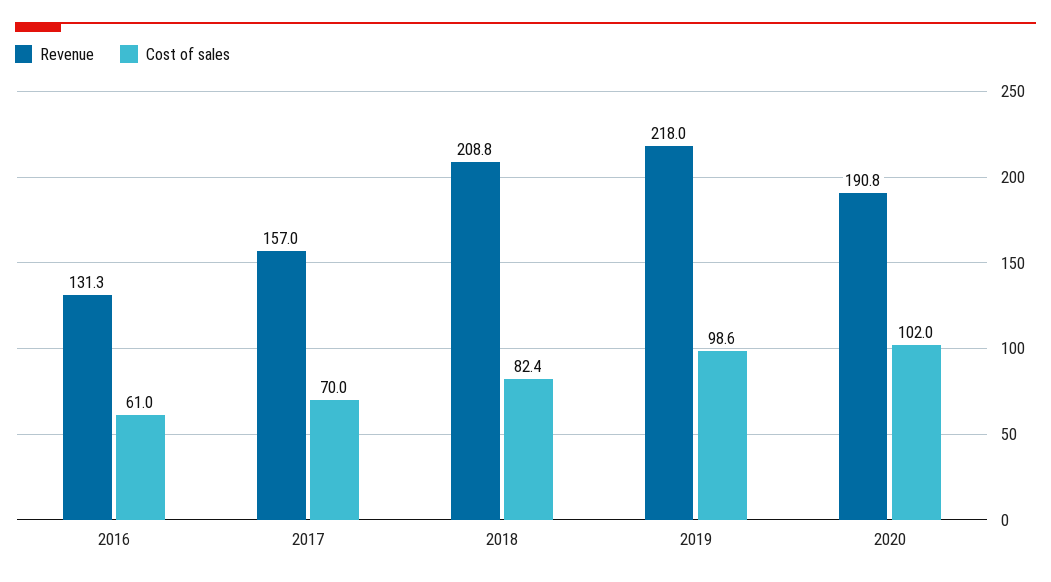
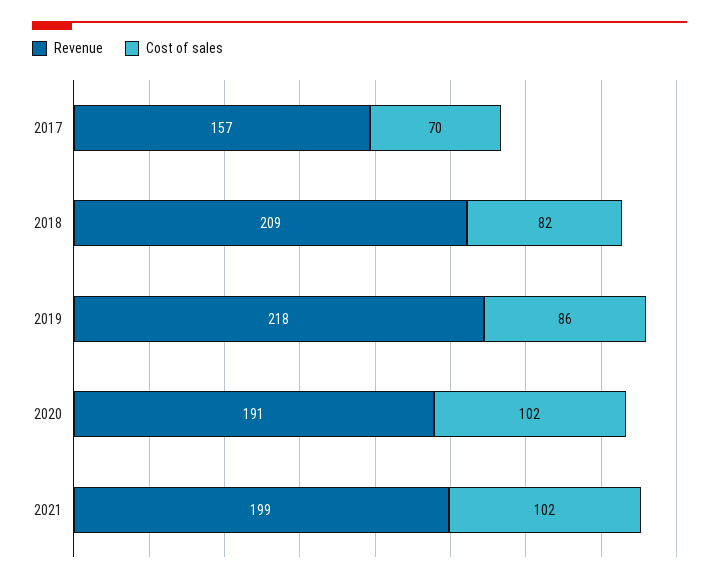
Revenue, 2016: 131.3 -> none
Cost of sales, 2016: 61 -> none
Cost of sales, 2019: 98.6 -> 86
Revenue, 2021: none -> 199
Cost of sales, 2021: none -> 102

